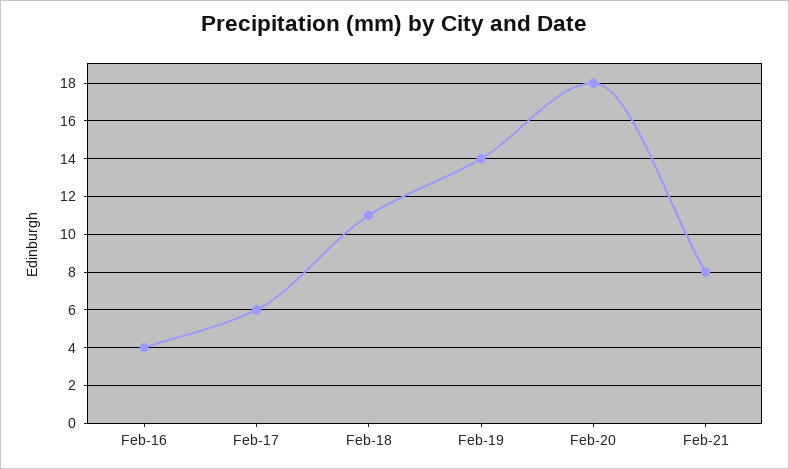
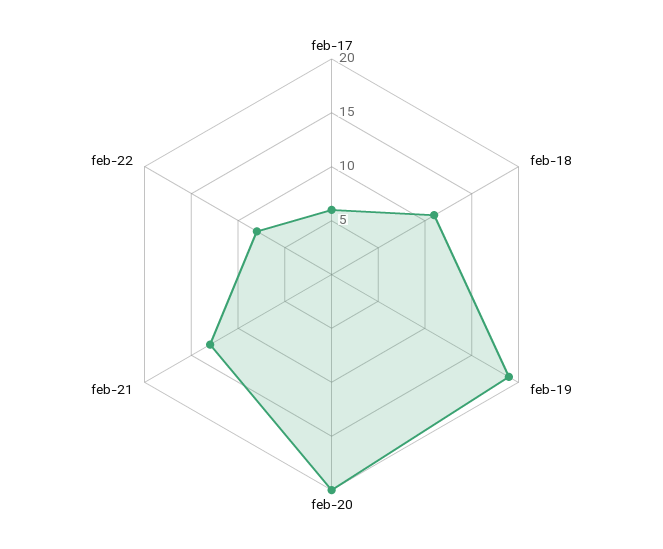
Feb-16: 4 -> none
Feb-19: 14 -> 19
Feb-20: 18 -> 20
Feb-21: 8 -> 13
feb-22: none -> 8

